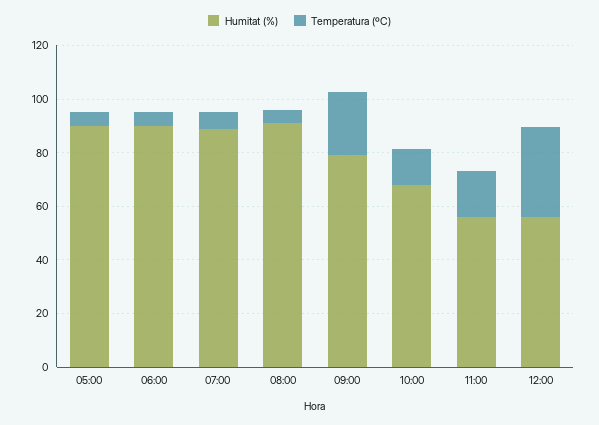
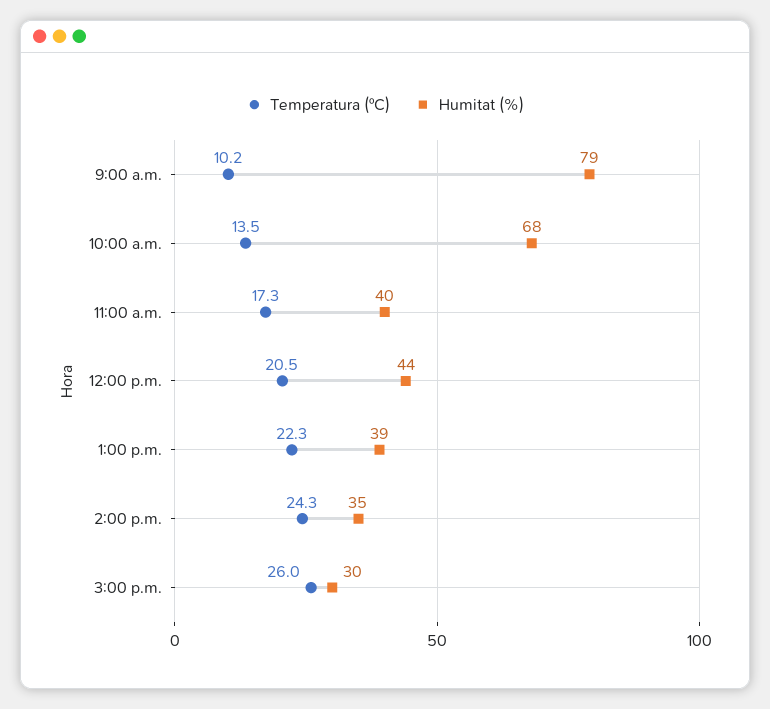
Humitat (%), 05:00: 90 -> none
Temperatura (ºC), 05:00: 5 -> none
Humitat (%), 06:00: 90 -> none
Temperatura (ºC), 06:00: 5 -> none
Humitat (%), 07:00: 90 -> none
Temperatura (ºC), 07:00: 5 -> none
Humitat (%), 08:00: 90 -> none
Temperatura (ºC), 08:00: 5 -> none
Temperatura (ºC), 09:00: 25 -> 10.2
Humitat (%), 11:00: 55 -> 40
Humitat (%), 12:00: 55 -> 44
Temperatura (ºC), 12:00: 35 -> 20.5
Temperatura (ºC), 1:00 p.m.: none -> 22.3
Humitat (%), 1:00 p.m.: none -> 39
Temperatura (ºC), 2:00 p.m.: none -> 24.3
Humitat (%), 2:00 p.m.: none -> 35
Temperatura (ºC), 3:00 p.m.: none -> 26
Humitat (%), 3:00 p.m.: none -> 30

